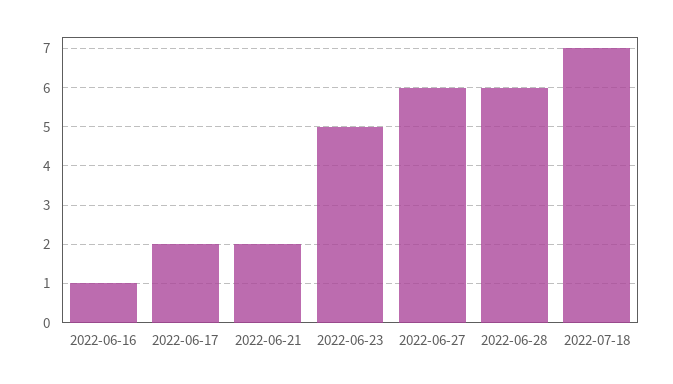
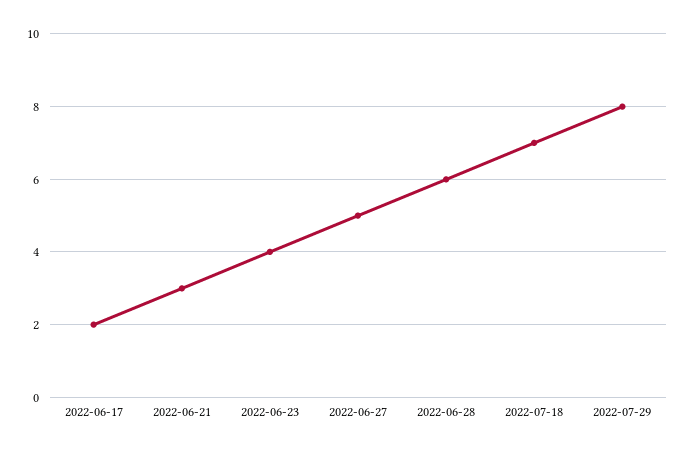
2022-06-16: 1 -> none
2022-06-21: 2 -> 3
2022-06-23: 5 -> 4
2022-06-27: 6 -> 5
2022-07-29: none -> 8

